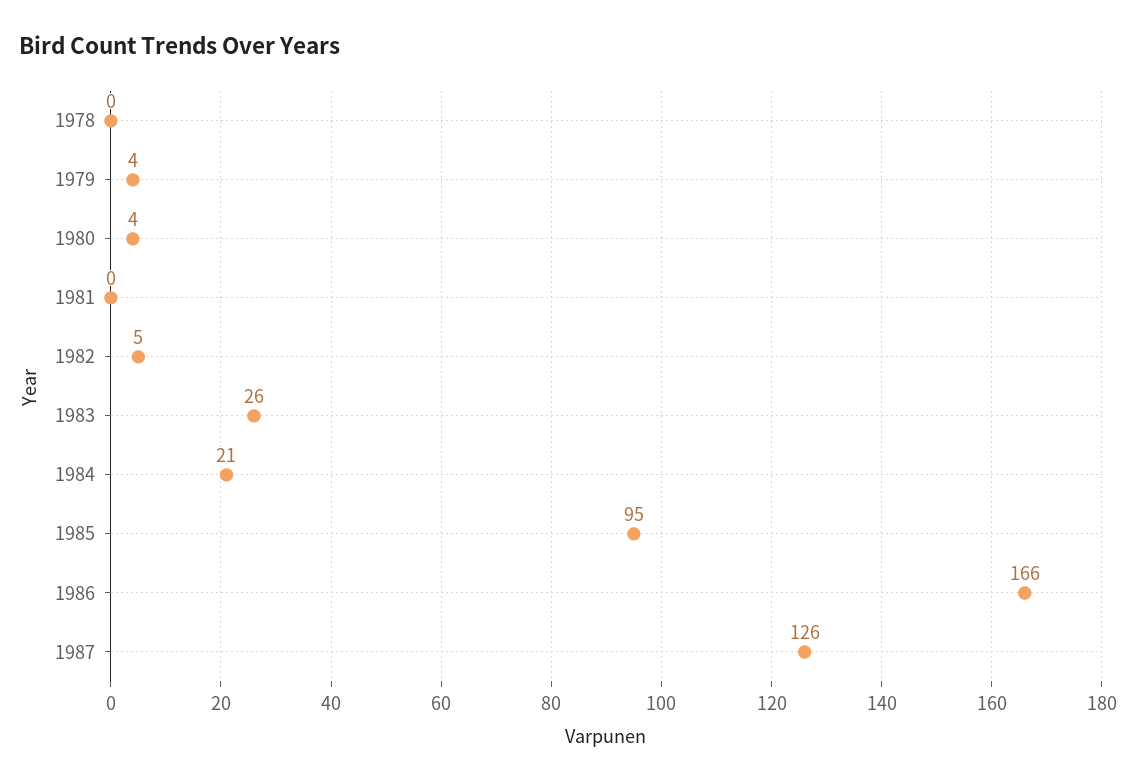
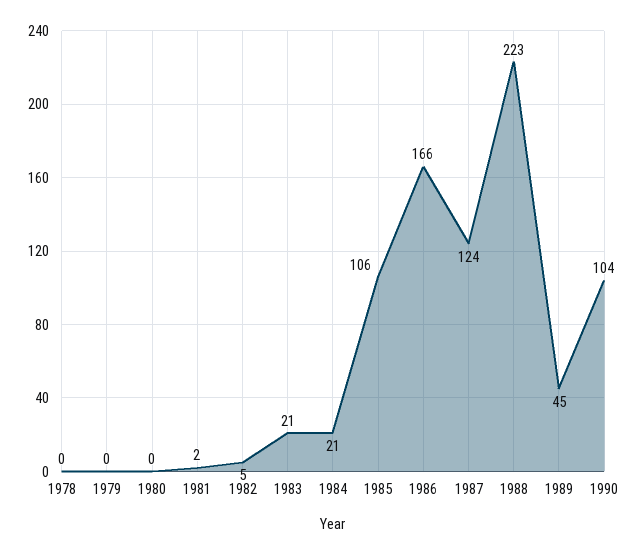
1979: 4 -> 0
1980: 4 -> 0
1981: 0 -> 2
1983: 26 -> 21
1985: 95 -> 106
1987: 126 -> 124
1988: none -> 223
1989: none -> 45
1990: none -> 104

